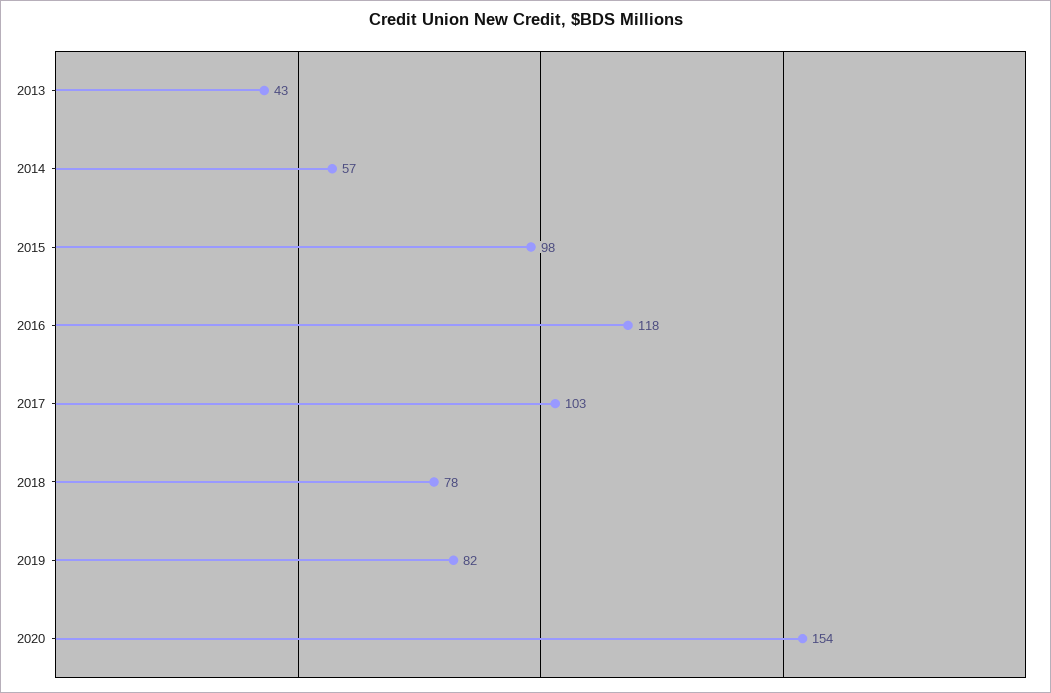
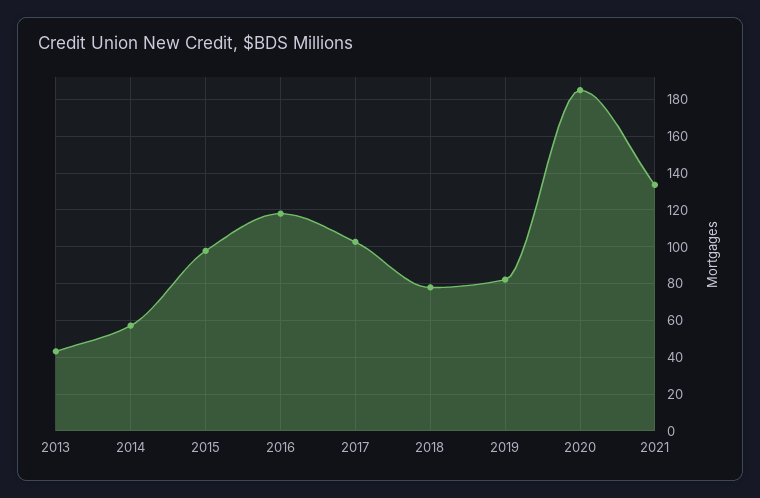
2020: 154 -> 185
2021: none -> 135

